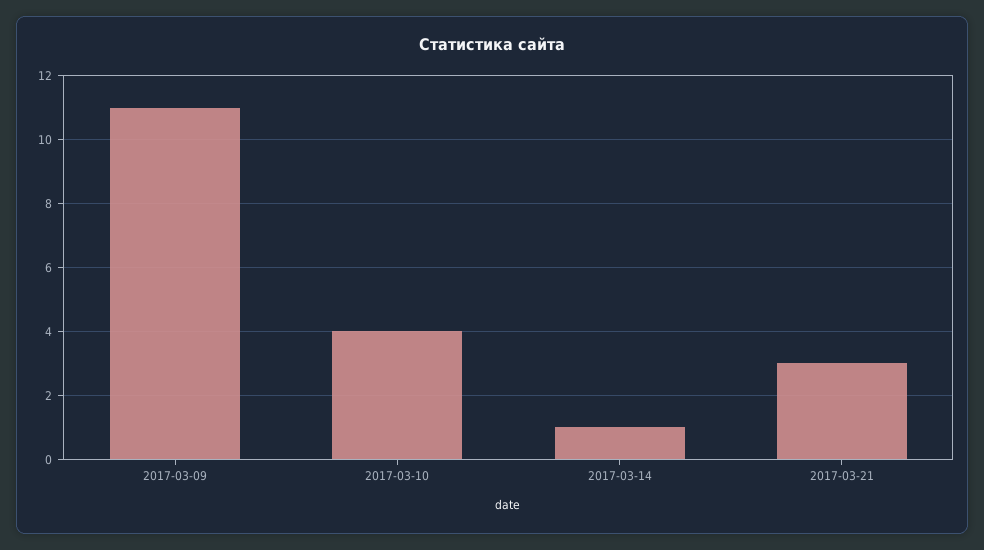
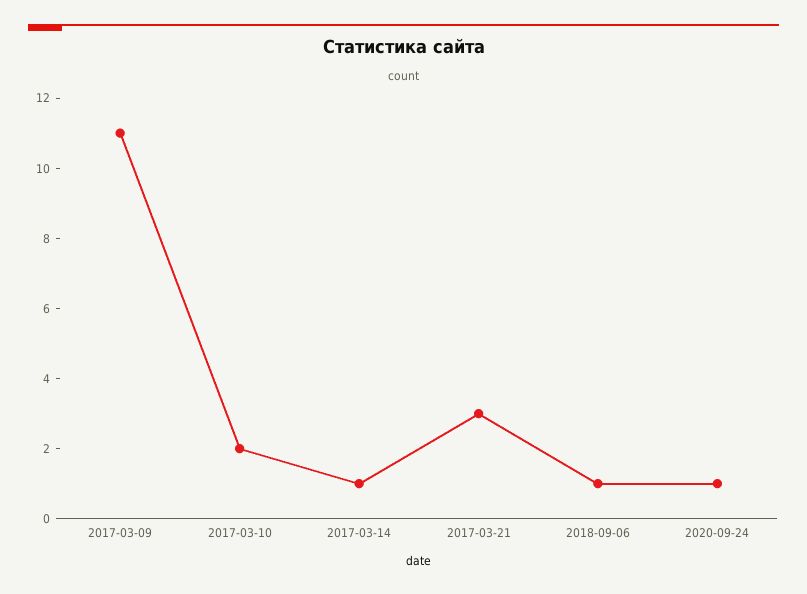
2017-03-10: 4 -> 2
2018-09-06: none -> 1
2020-09-24: none -> 1

